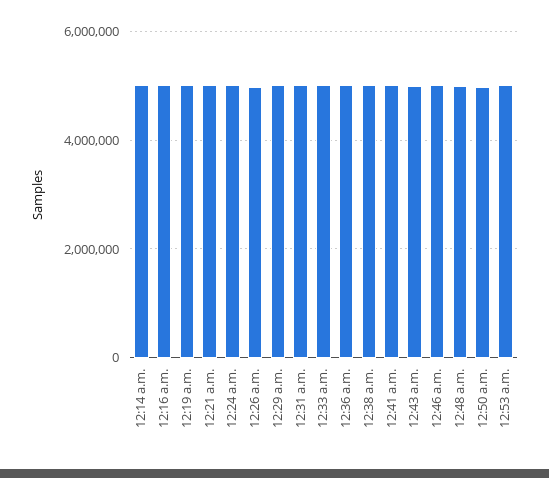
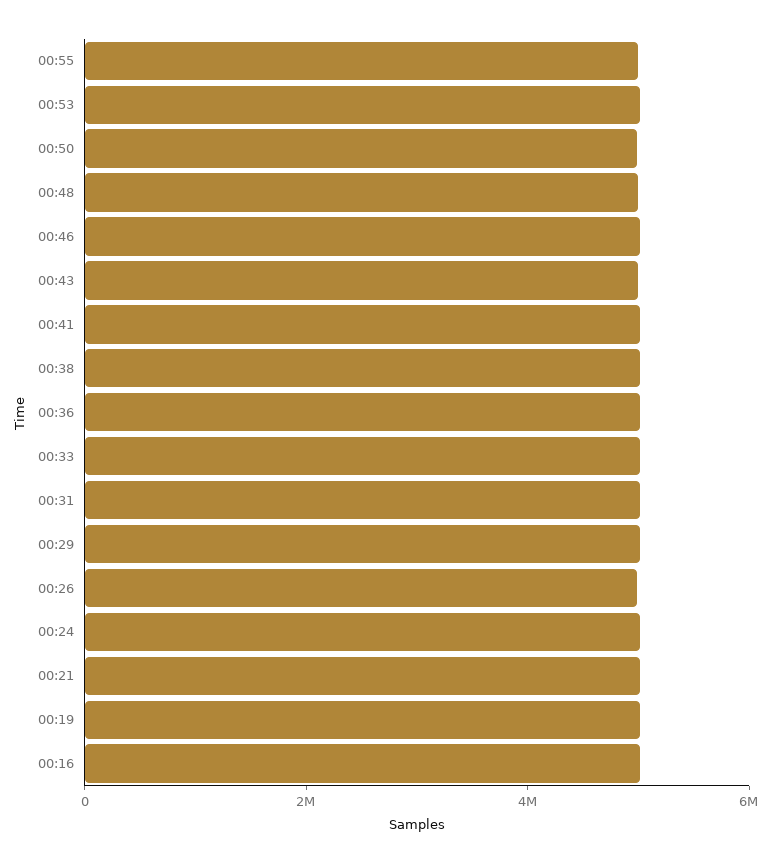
12:14 a.m.: 5000000 -> none
00:55: none -> 5000000

